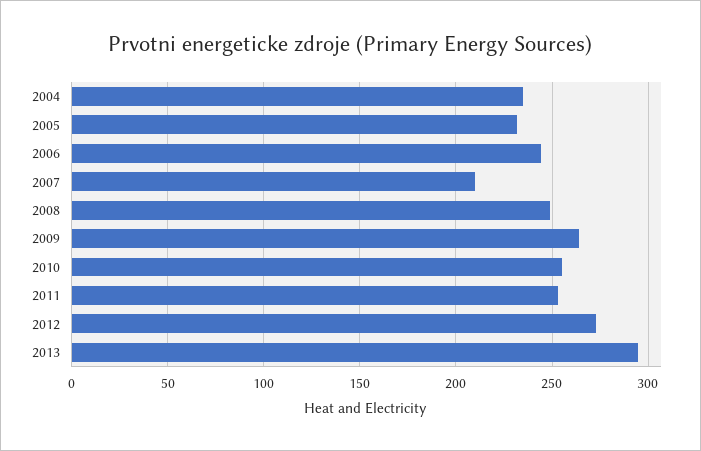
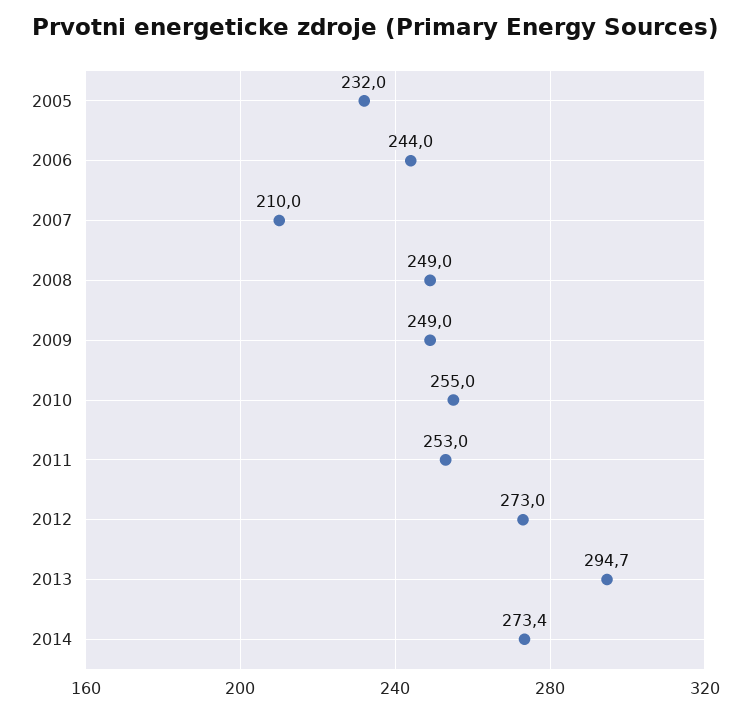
2004: 235 -> none
2009: 265 -> 249
2014: none -> 273.4

